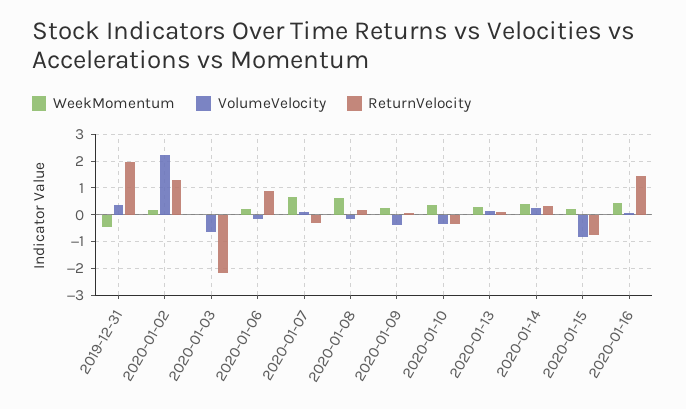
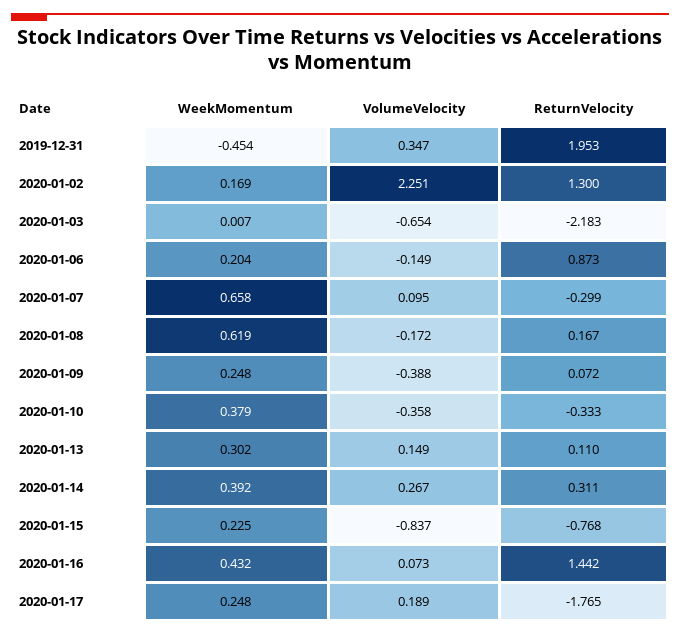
WeekMomentum, 2020-01-17: none -> 0.248
VolumeVelocity, 2020-01-17: none -> 0.189
ReturnVelocity, 2020-01-17: none -> -1.765

